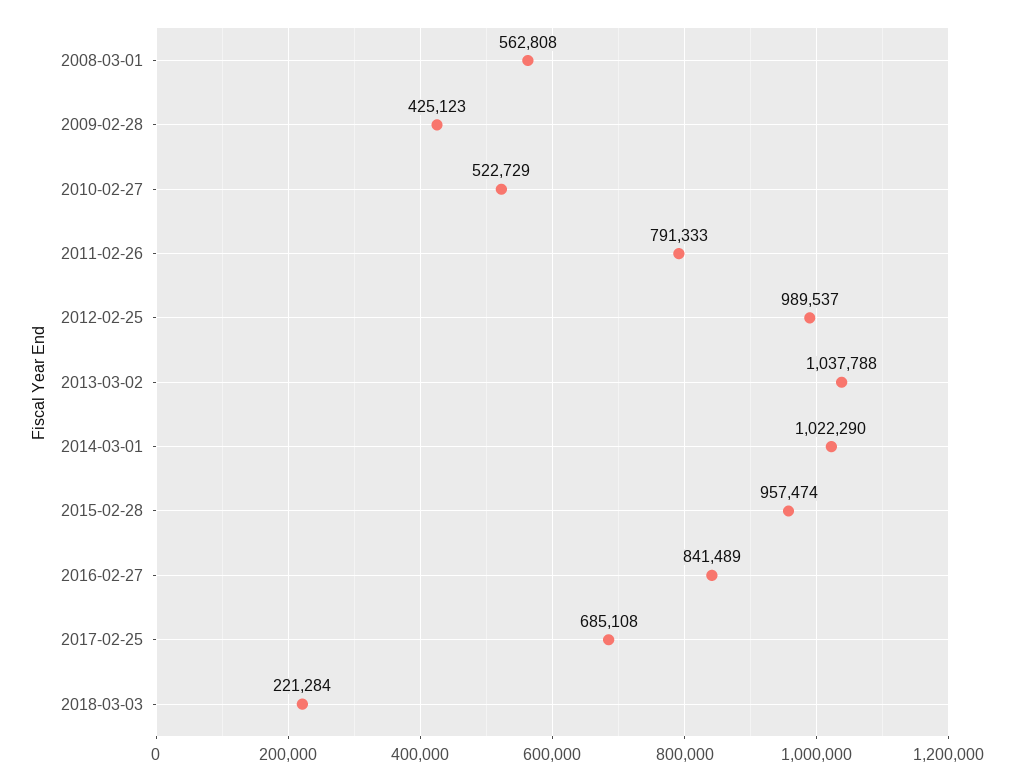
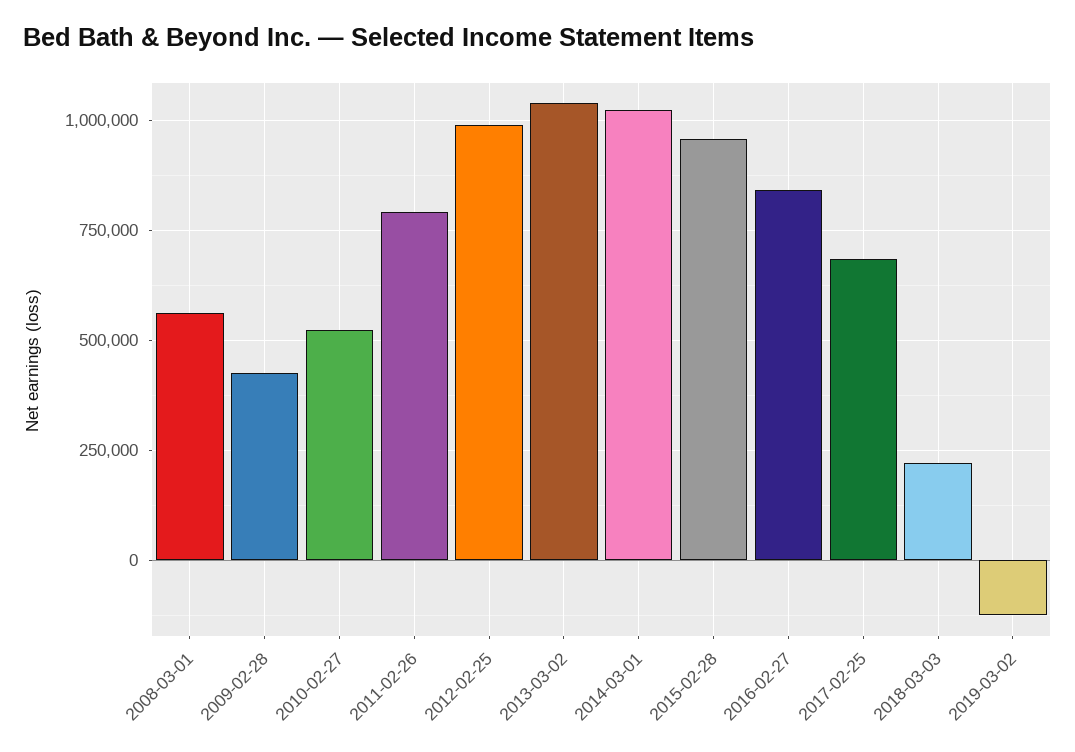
2019-03-02: none -> -125000

